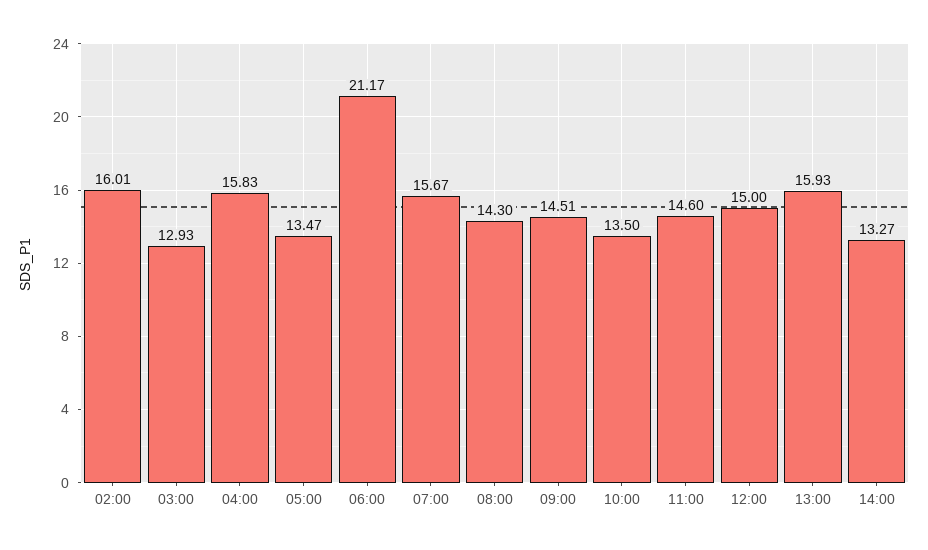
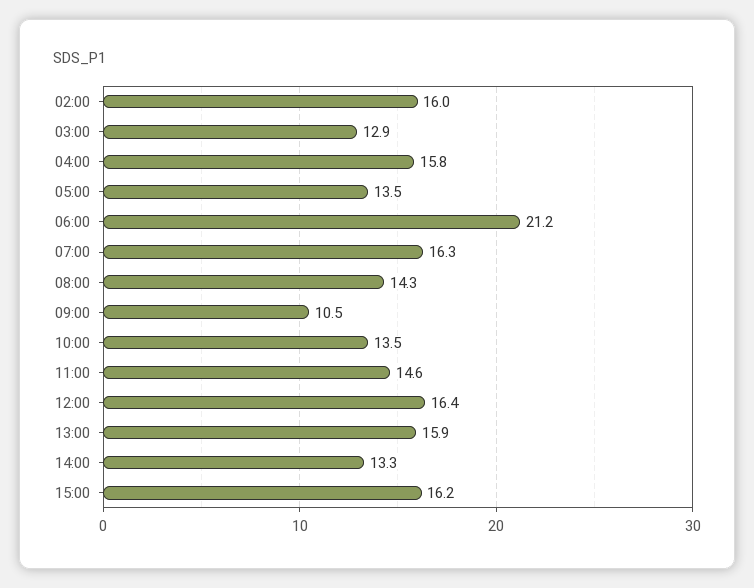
07:00: 15.67 -> 16.3
09:00: 14.51 -> 10.5
12:00: 15 -> 16.4
15:00: none -> 16.2

